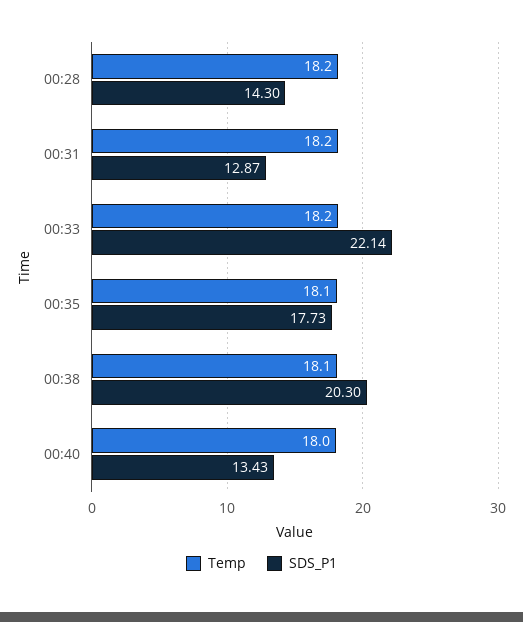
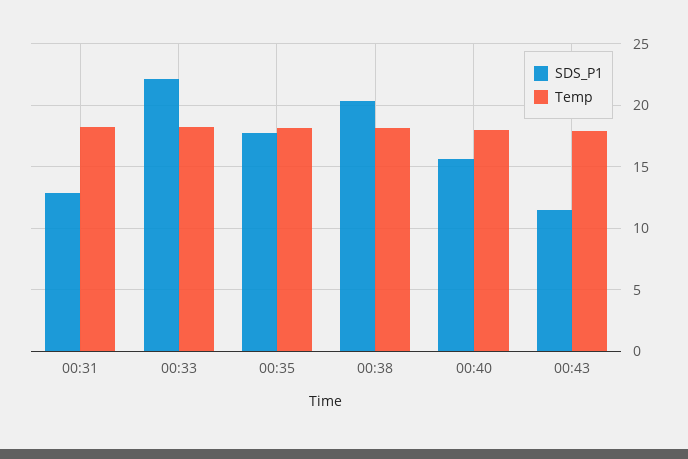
Temp, 00:28: 18.2 -> none
SDS_P1, 00:28: 14.3 -> none
SDS_P1, 00:40: 13.43 -> 15.5
SDS_P1, 00:43: none -> 11.5
Temp, 00:43: none -> 18

